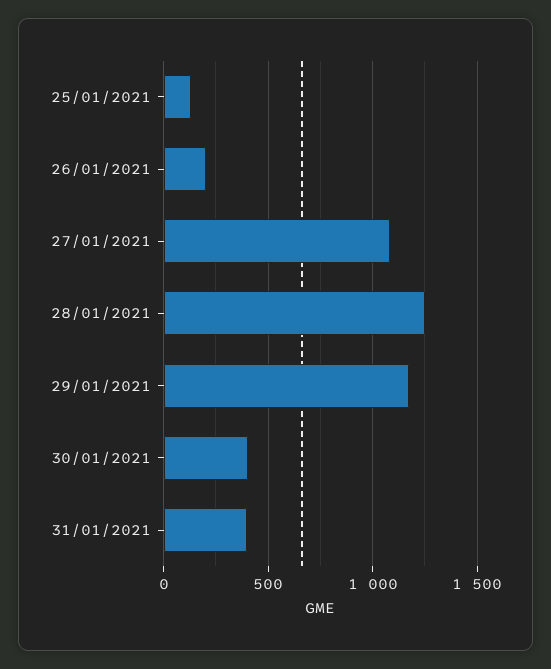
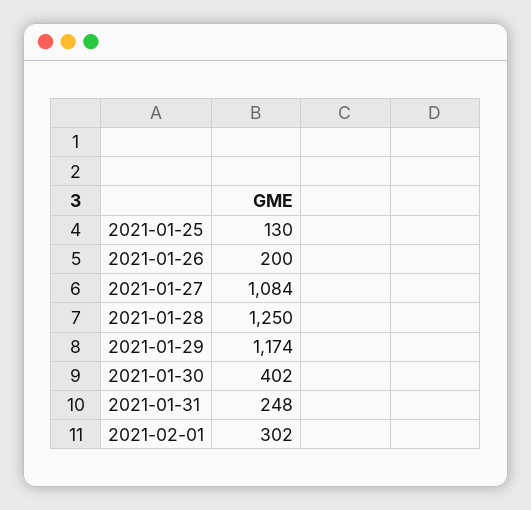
31/01/2021: 400 -> 248
2021-02-01: none -> 302

